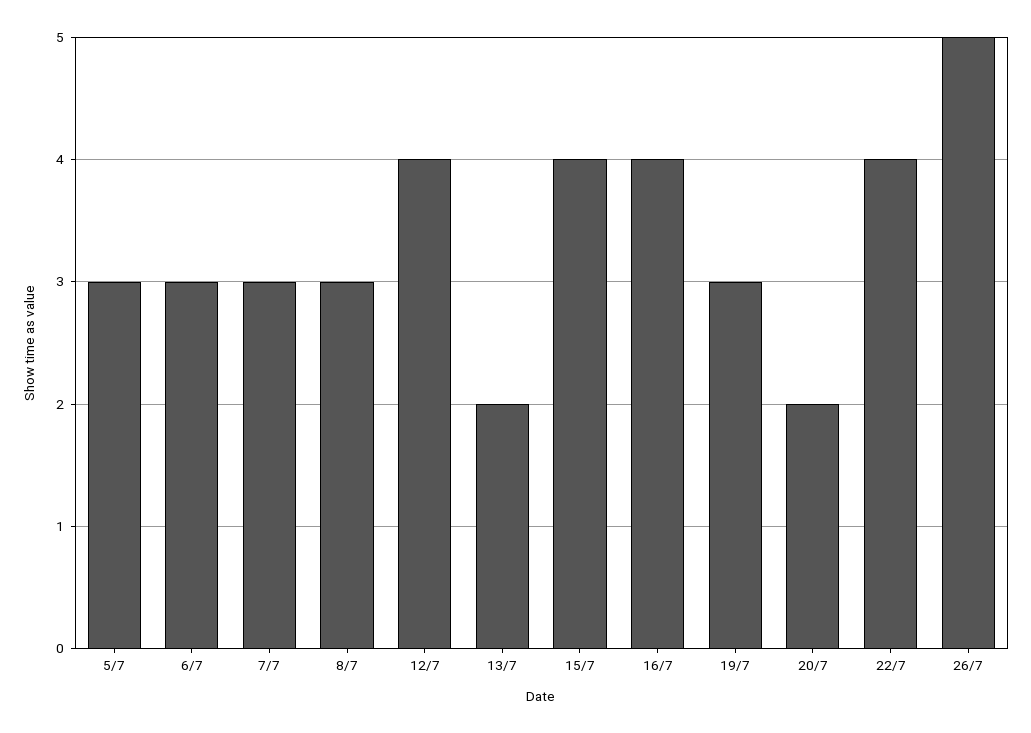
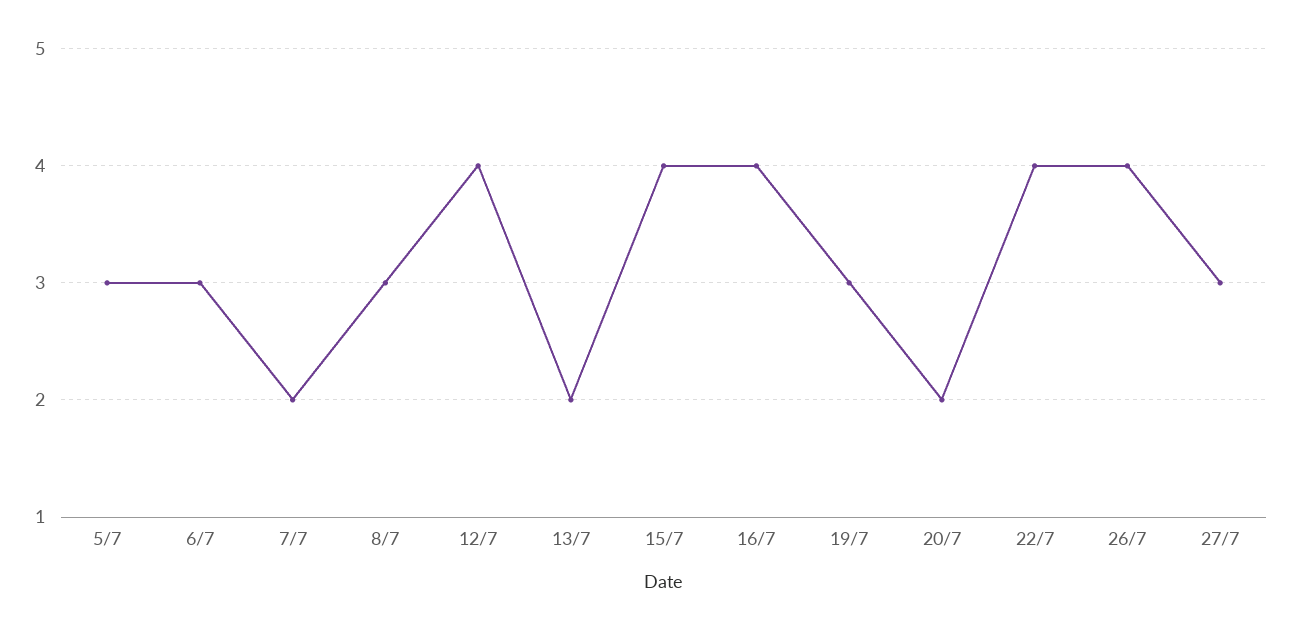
7/7: 3 -> 2
26/7: 5 -> 4
27/7: none -> 3

